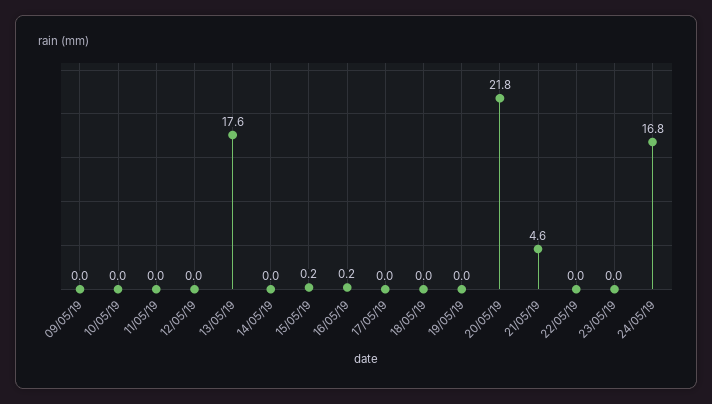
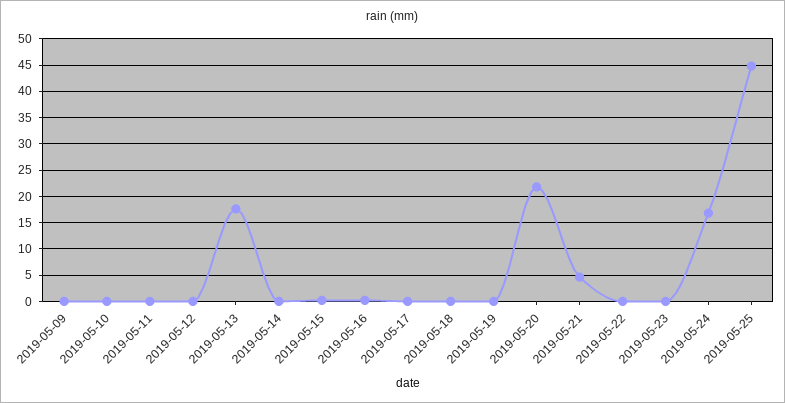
2019-05-25: none -> 45

